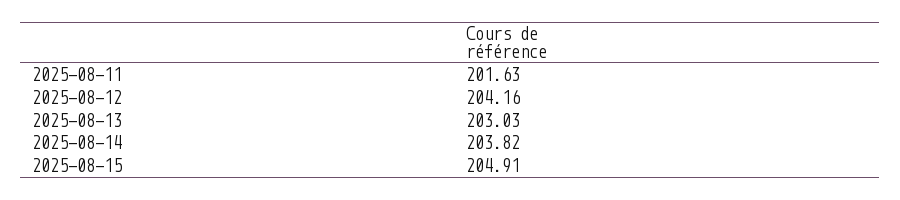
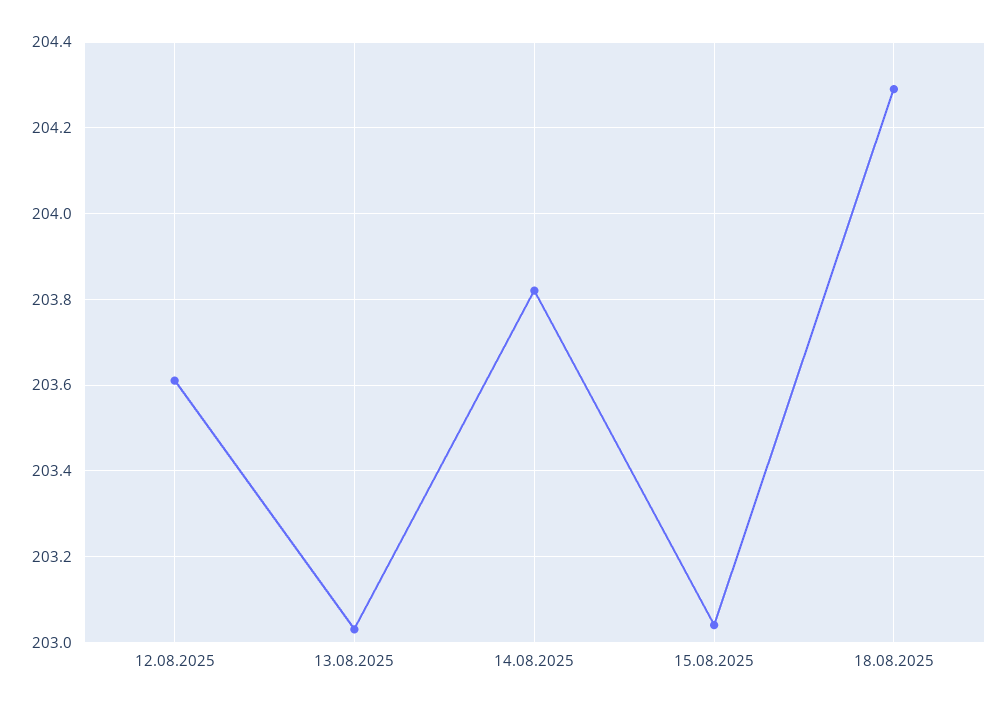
2025-08-11: 201.63 -> none
2025-08-12: 204.16 -> 203.6
2025-08-15: 204.91 -> 203.05
18.08.2025: none -> 204.3

